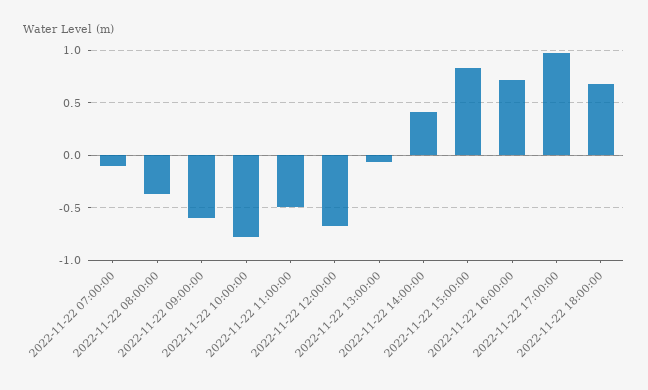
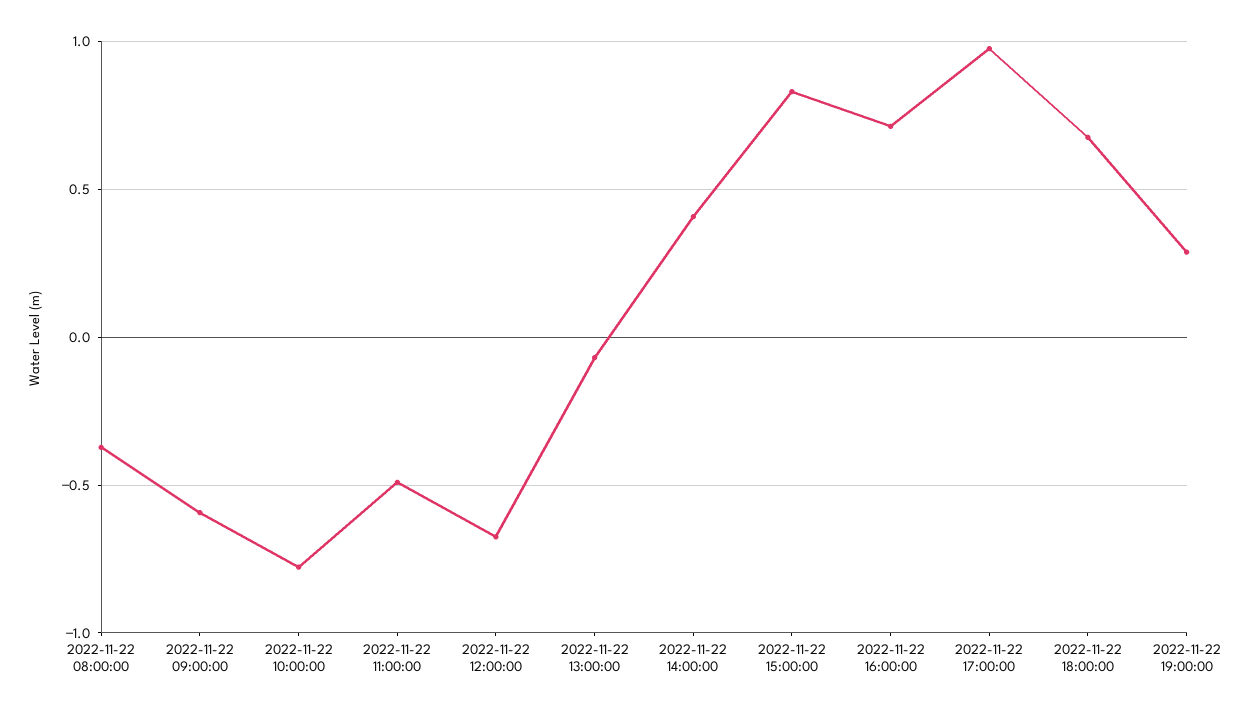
2022-11-22 07:00:00: -0.1 -> none
2022-11-22 19:00:00: none -> 0.3

